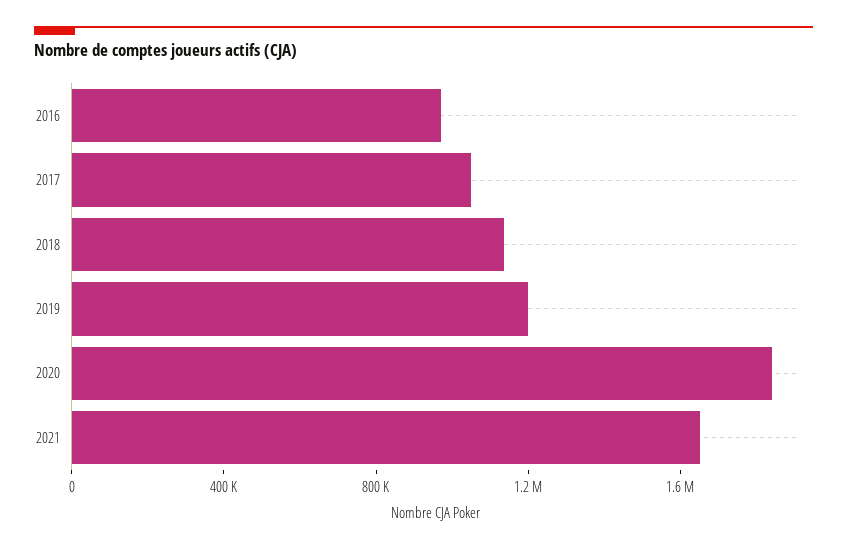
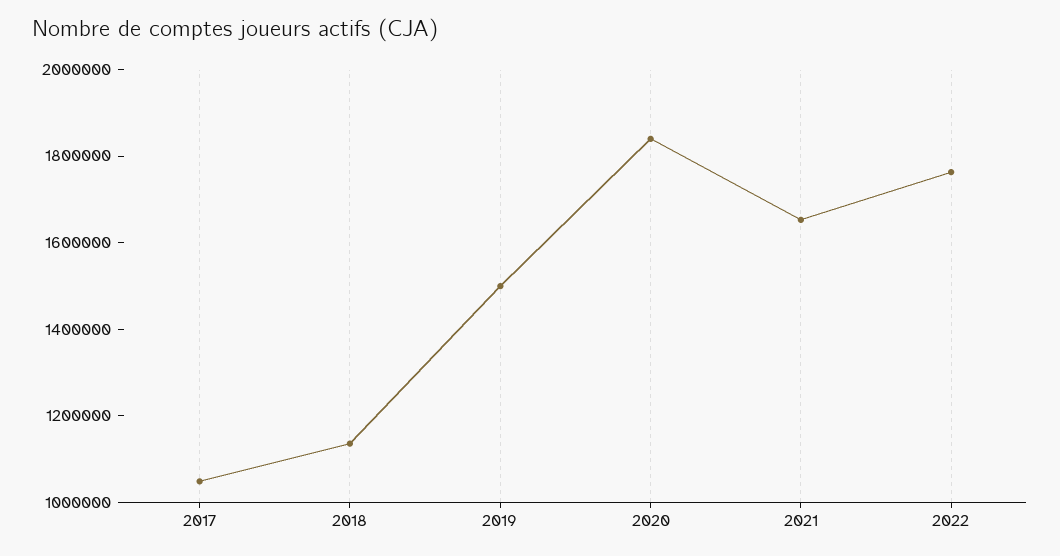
2016: 1000000 -> none
2019: 1200000 -> 1500000
2022: none -> 1750000

